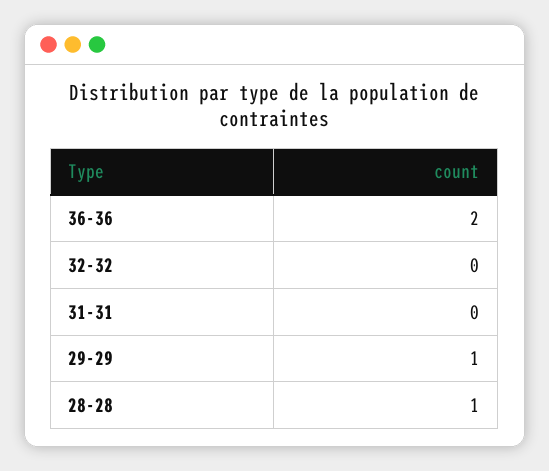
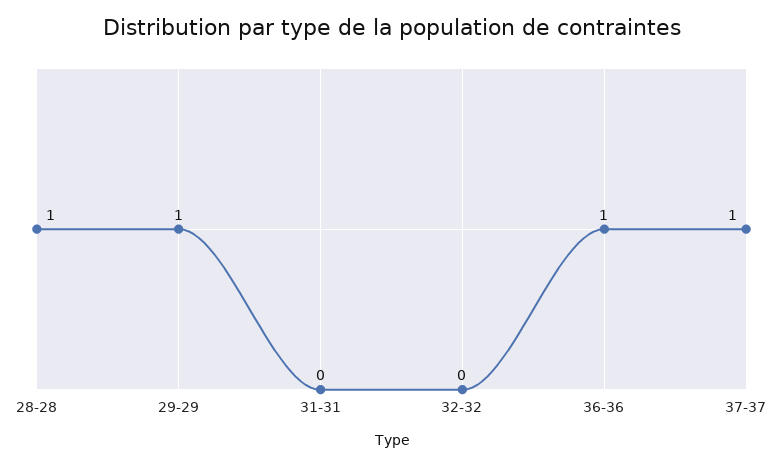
36-36: 2 -> 1
37-37: none -> 1

